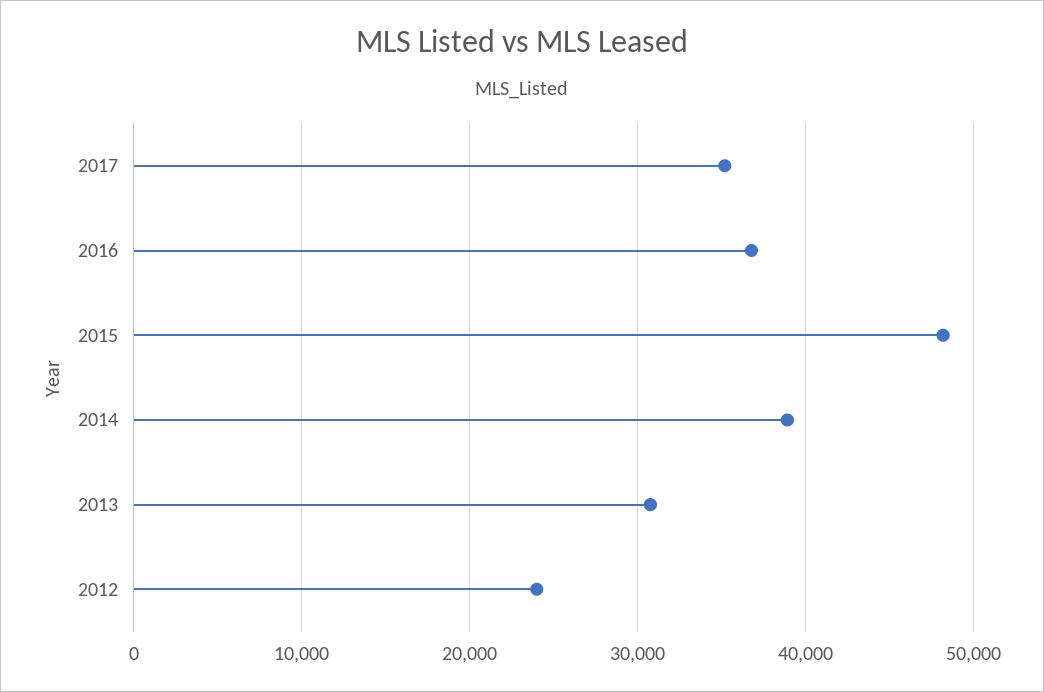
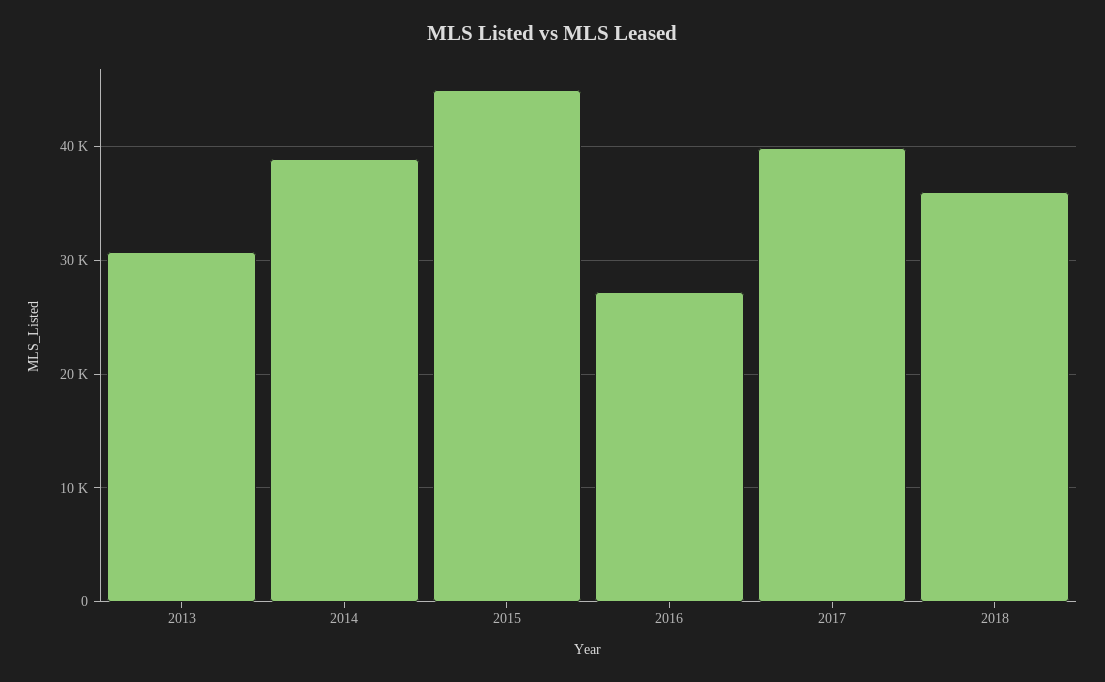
2017: 35000 -> 40000
2016: 37000 -> 27000
2015: 48000 -> 45000
2012: 24000 -> none
2018: none -> 36000

